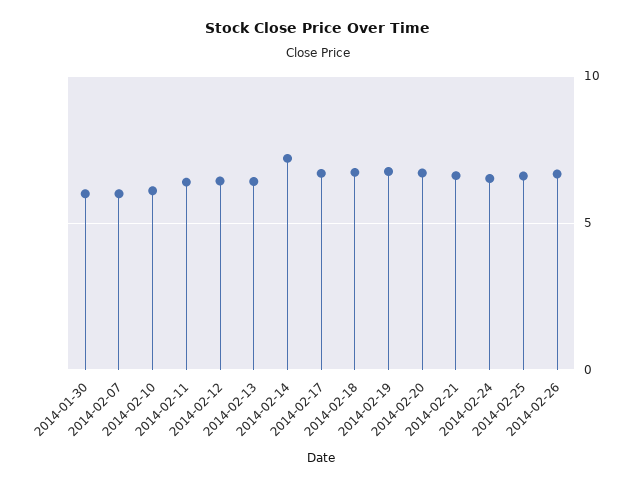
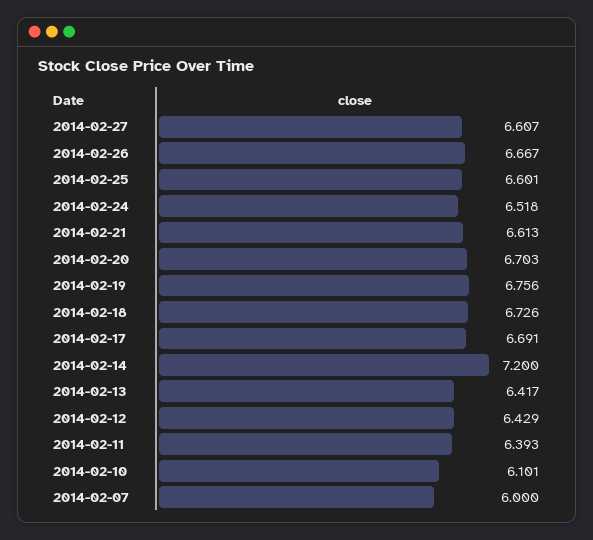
2014-01-30: 6 -> none
2014-02-27: none -> 6.607

